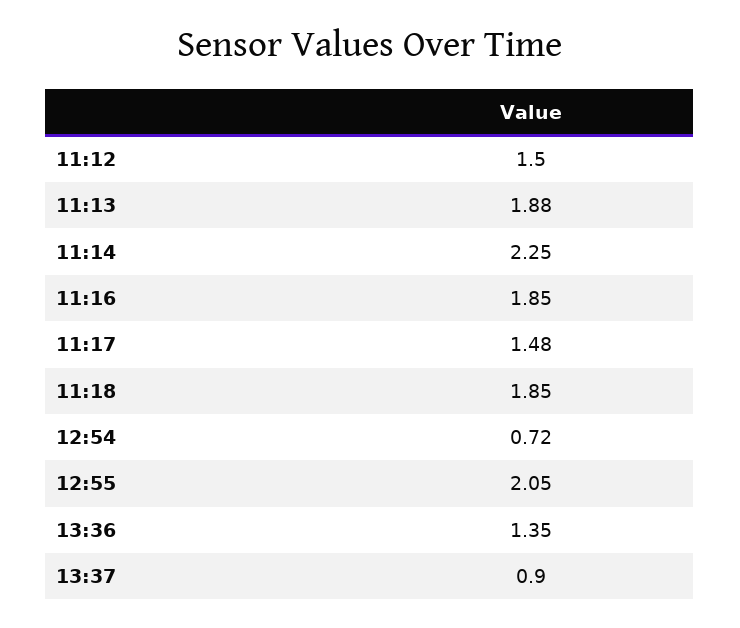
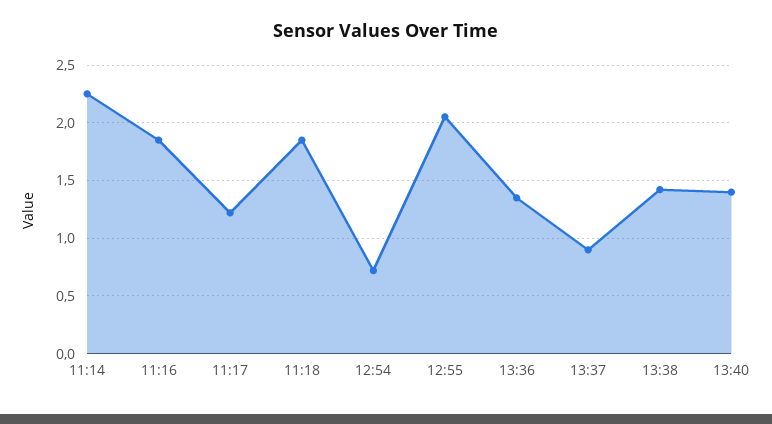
11:12: 1.5 -> none
11:13: 1.88 -> none
11:17: 1.48 -> 1.2
13:38: none -> 1.4
13:40: none -> 1.4

